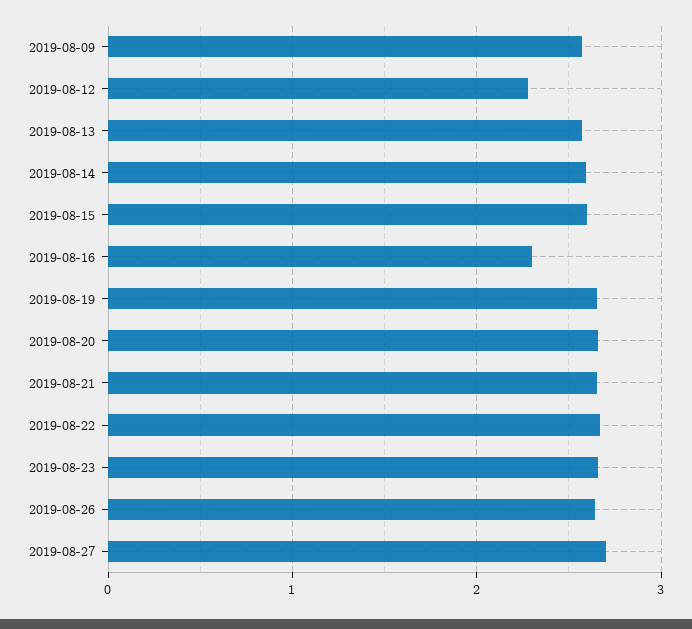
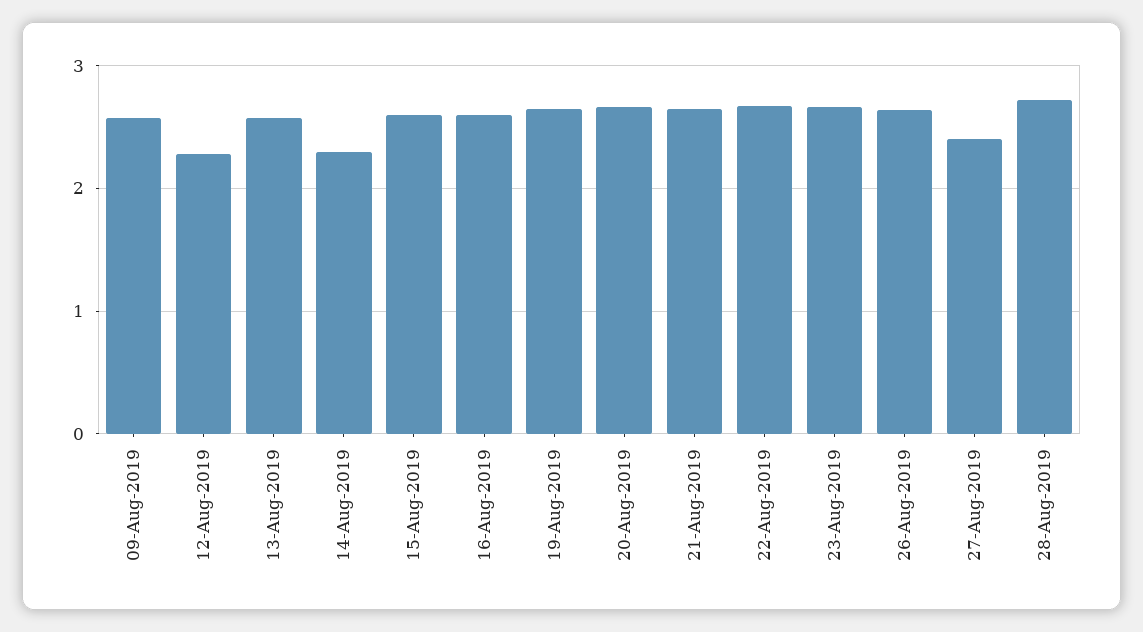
2019-08-14: 2.6 -> 2.3
2019-08-16: 2.3 -> 2.6
2019-08-27: 2.7 -> 2.4
28-Aug-2019: none -> 2.7

